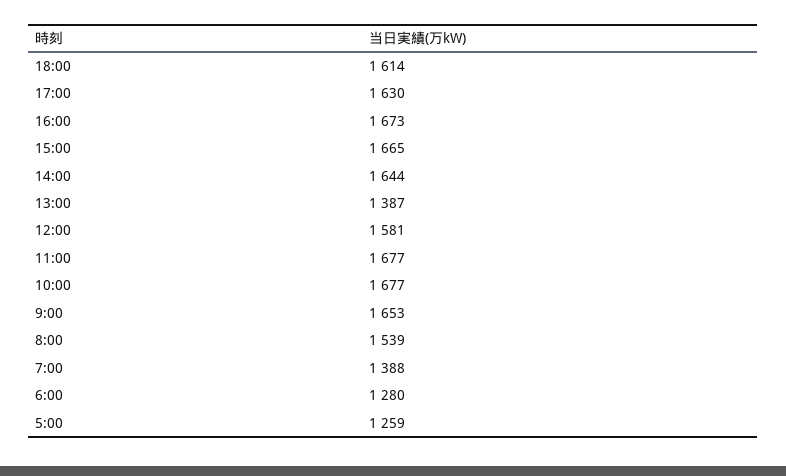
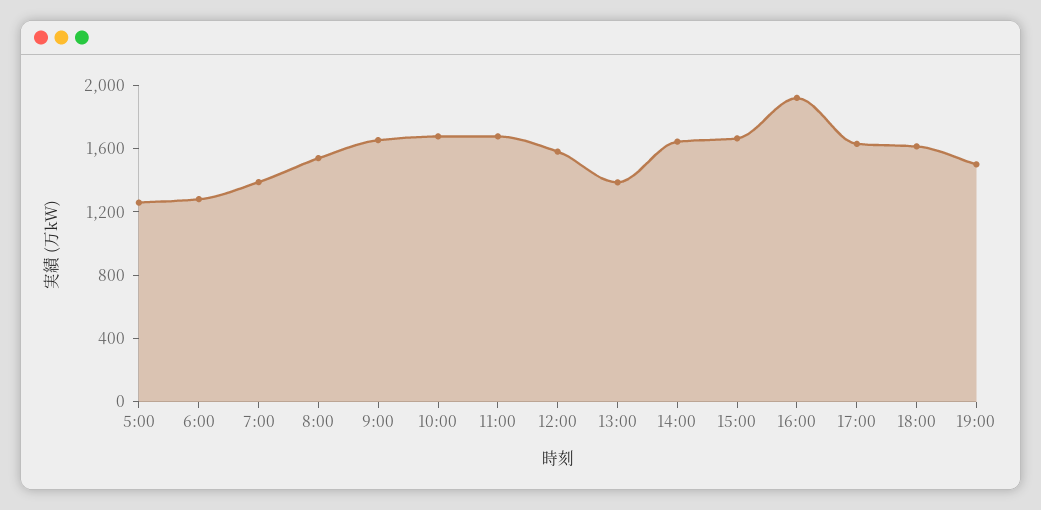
16:00: 1673 -> 1900
19:00: none -> 1500

